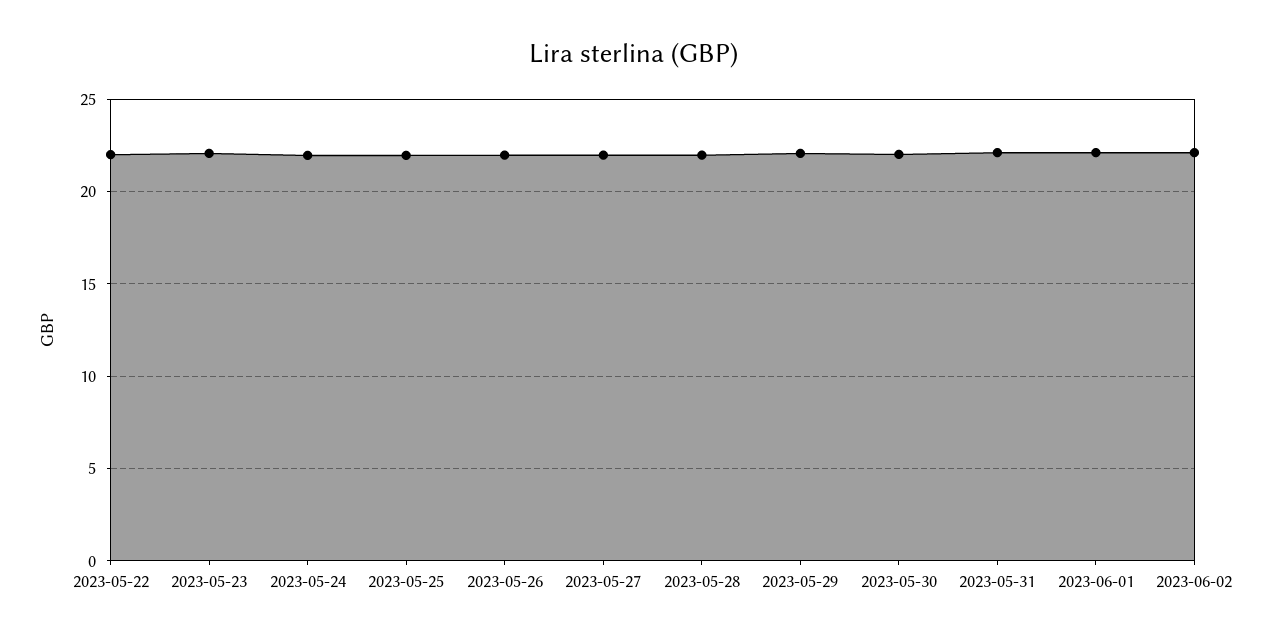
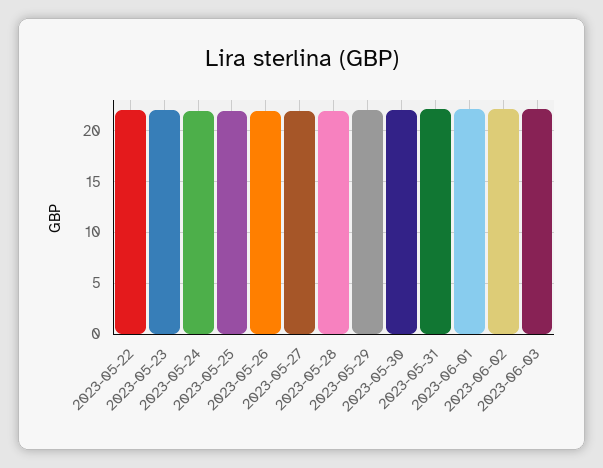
2023-06-03: none -> 22

